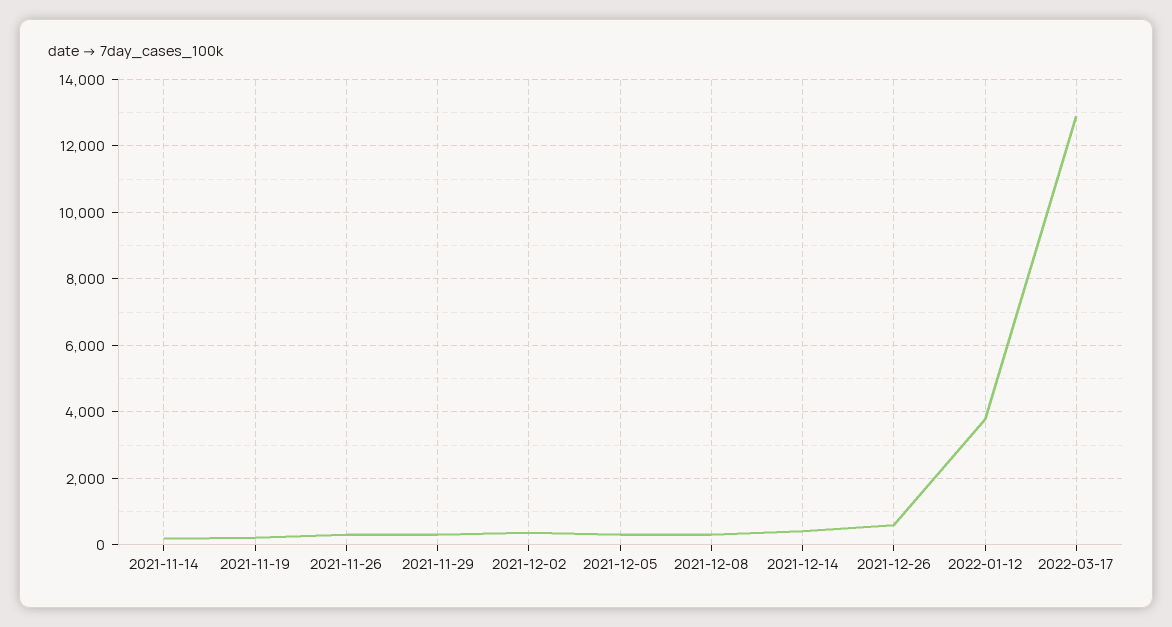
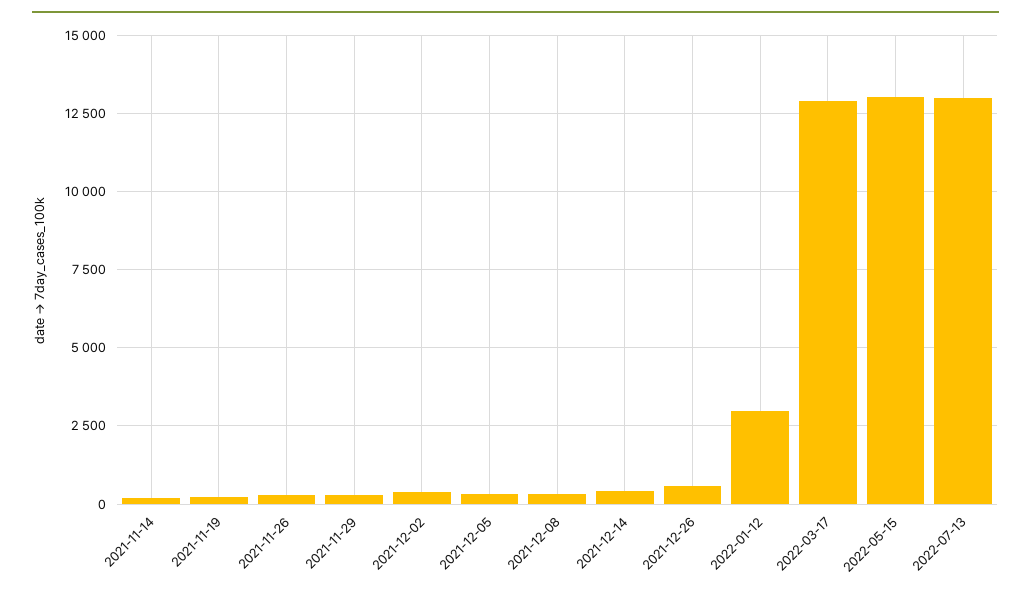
2022-01-12: 3800 -> 3000
2022-05-15: none -> 13000
2022-07-13: none -> 13000

